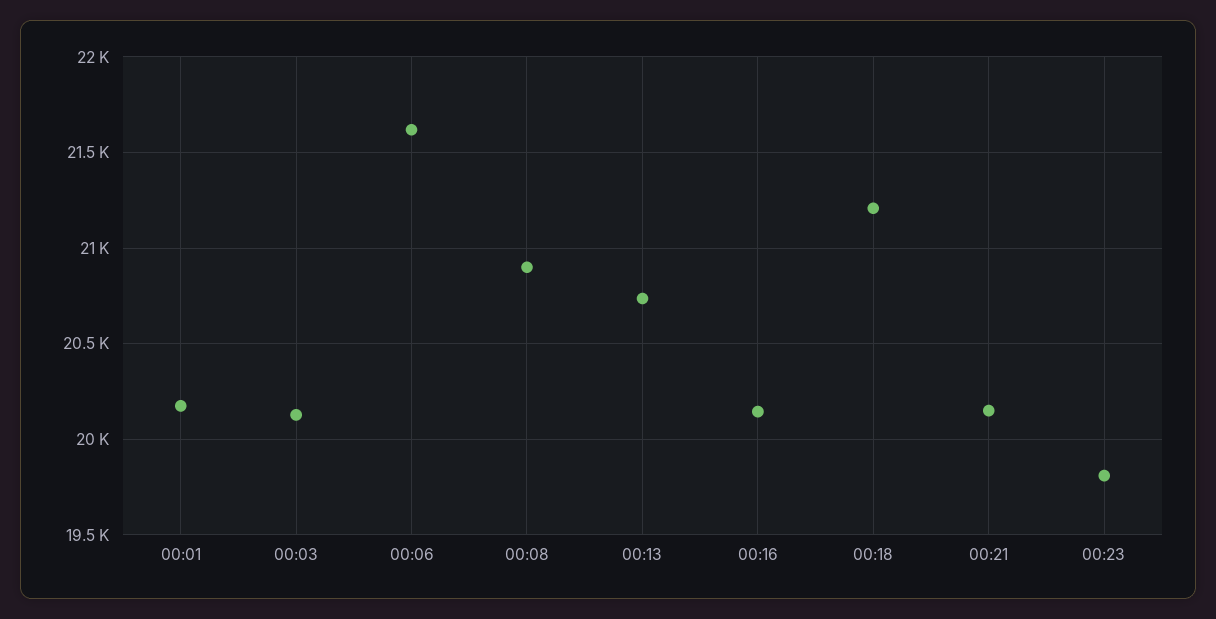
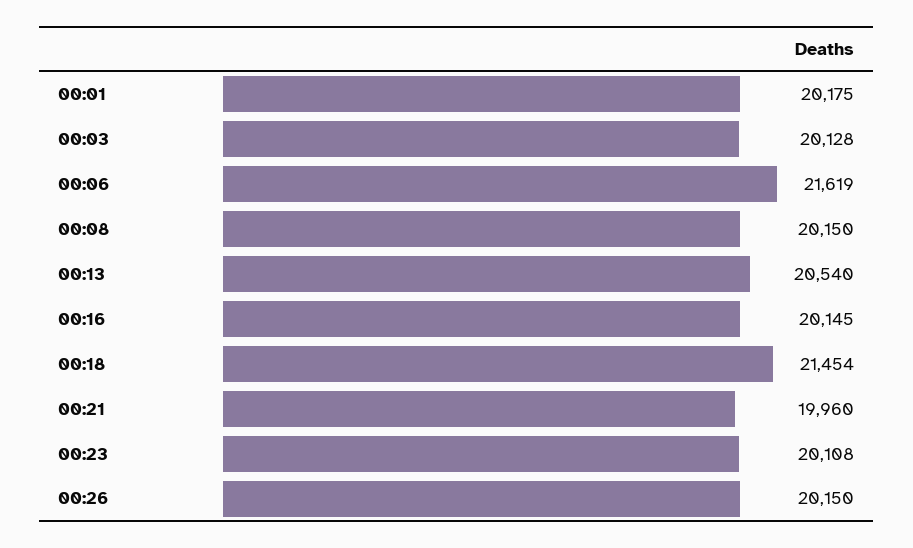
00:08: 20900 -> 20150
00:13: 20750 -> 20540
00:18: 21200 -> 21454
00:21: 20150 -> 19960
00:23: 19800 -> 20108
00:26: none -> 20150

